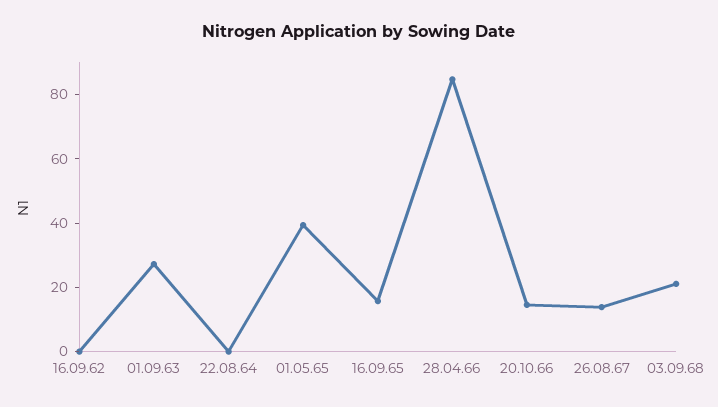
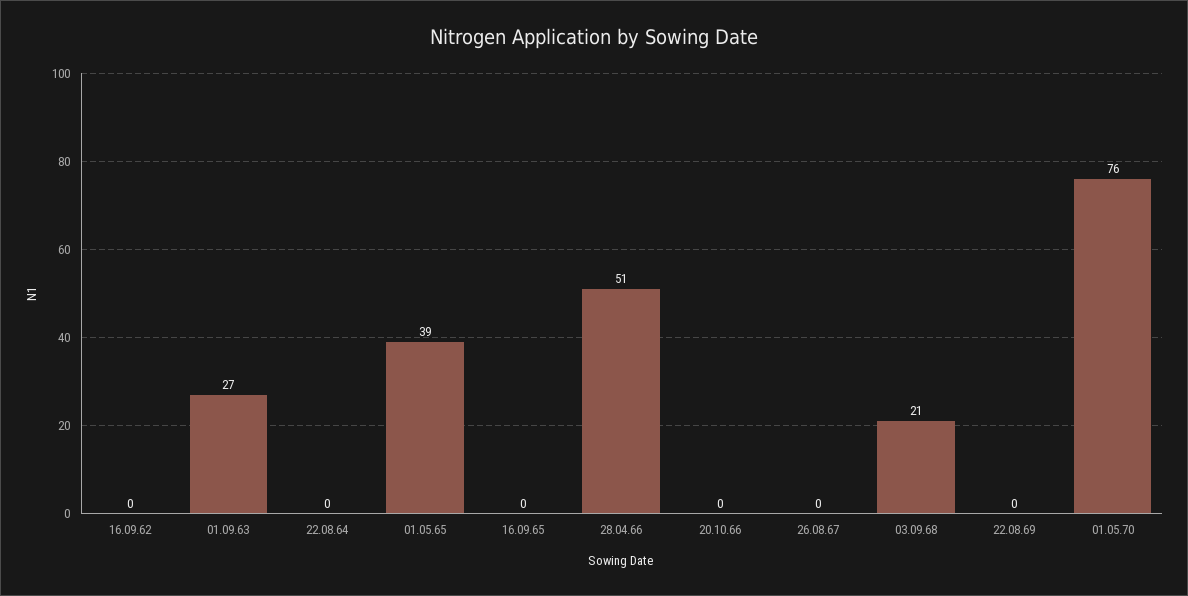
16.09.65: 15 -> 0
28.04.66: 85 -> 51
20.10.66: 15 -> 0
26.08.67: 15 -> 0
22.08.69: none -> 0
01.05.70: none -> 76

